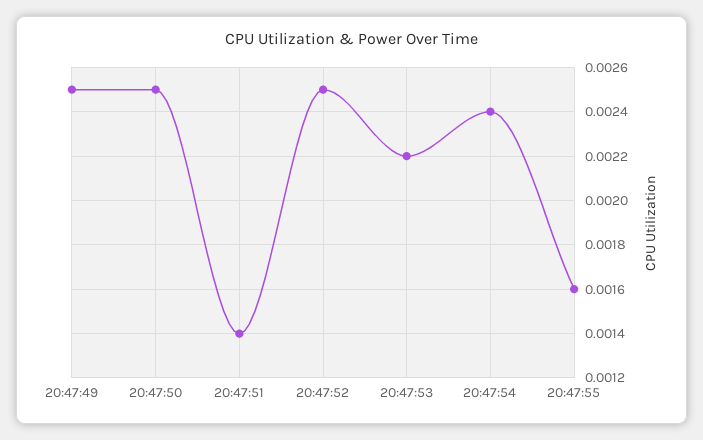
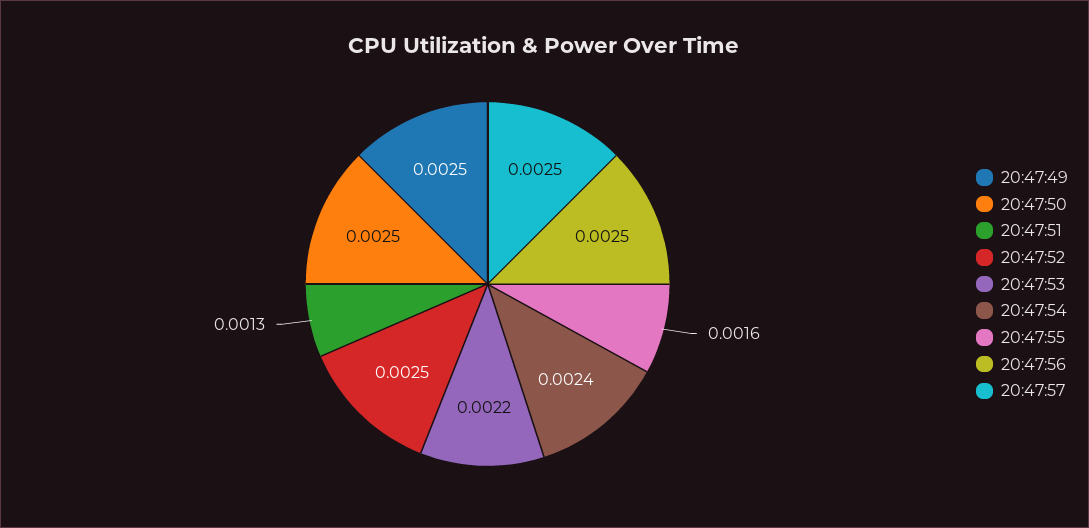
20:47:51: 0.0014 -> 0.0013
20:47:56: none -> 0.0025
20:47:57: none -> 0.0025

